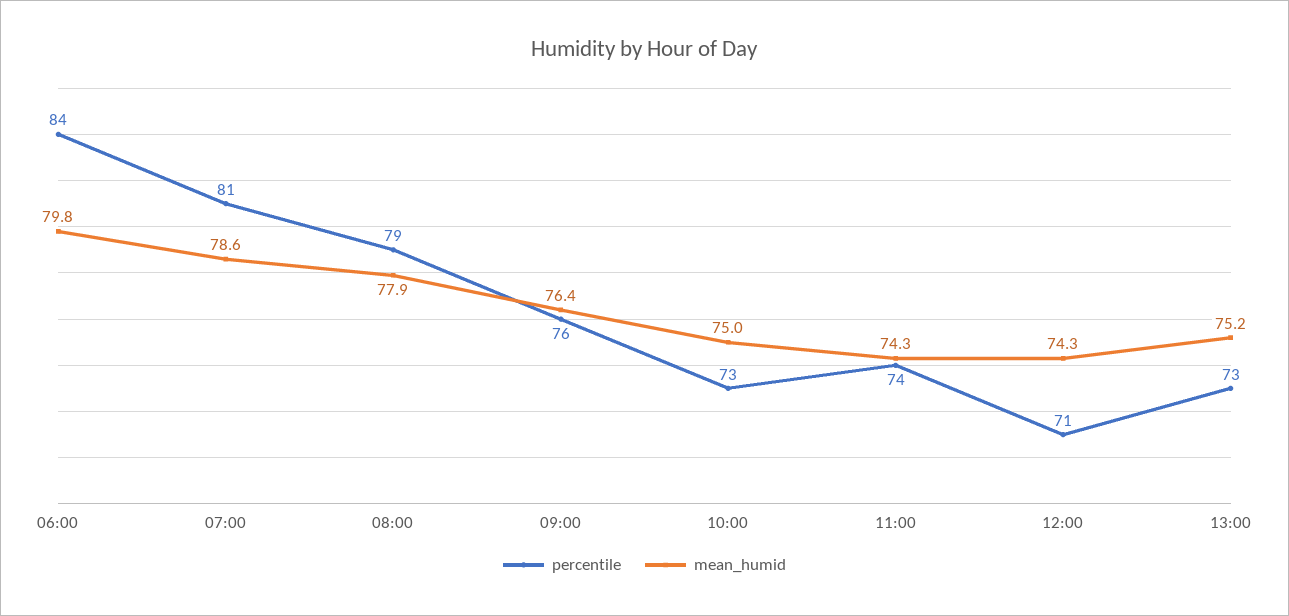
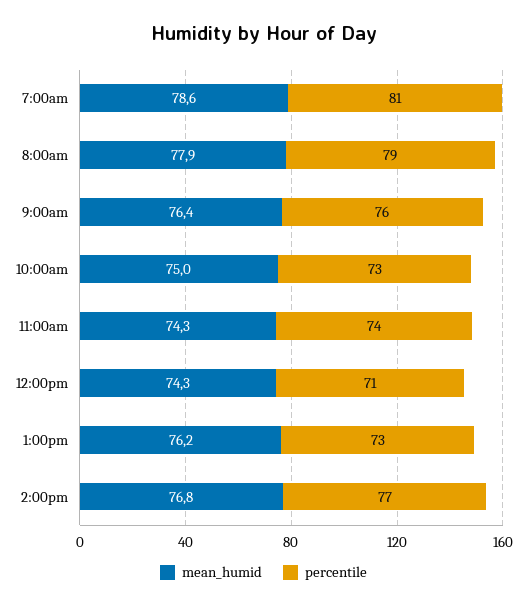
percentile, 06:00: 84 -> none
mean_humid, 06:00: 79.8 -> none
mean_humid, 13:00: 75.2 -> 76.2
mean_humid, 2:00pm: none -> 76.8
percentile, 2:00pm: none -> 77

